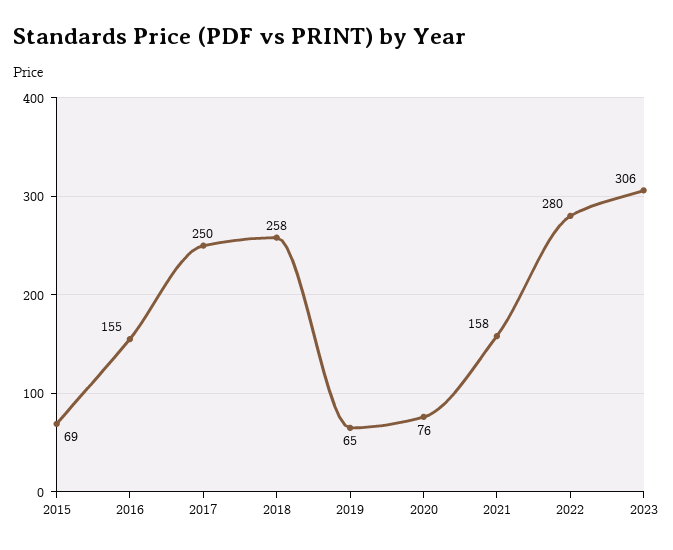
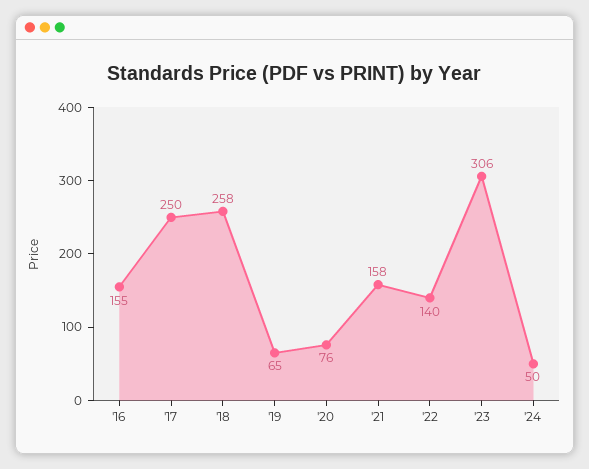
2015: 69 -> none
2022: 280 -> 140
'24: none -> 50

